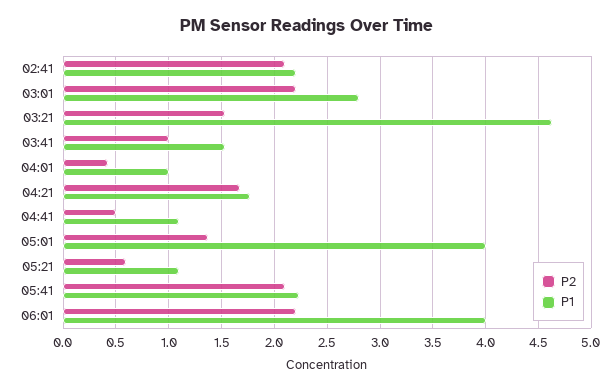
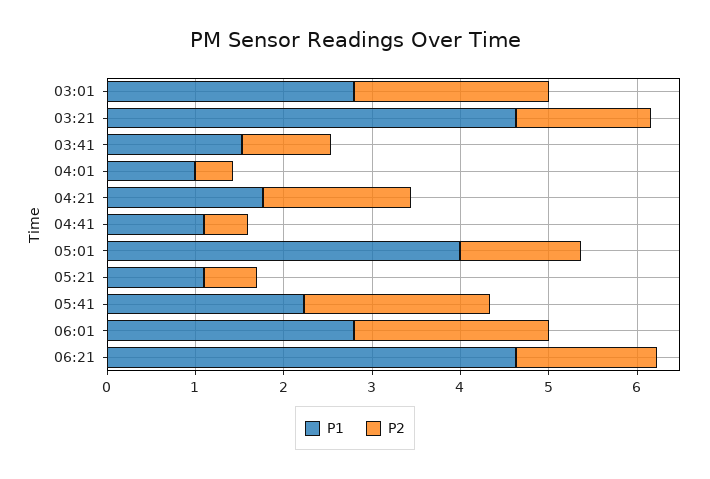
P2, 02:41: 2.1 -> none
P1, 02:41: 2.2 -> none
P1, 06:01: 4 -> 2.8
P1, 06:21: none -> 4.6
P2, 06:21: none -> 1.6

